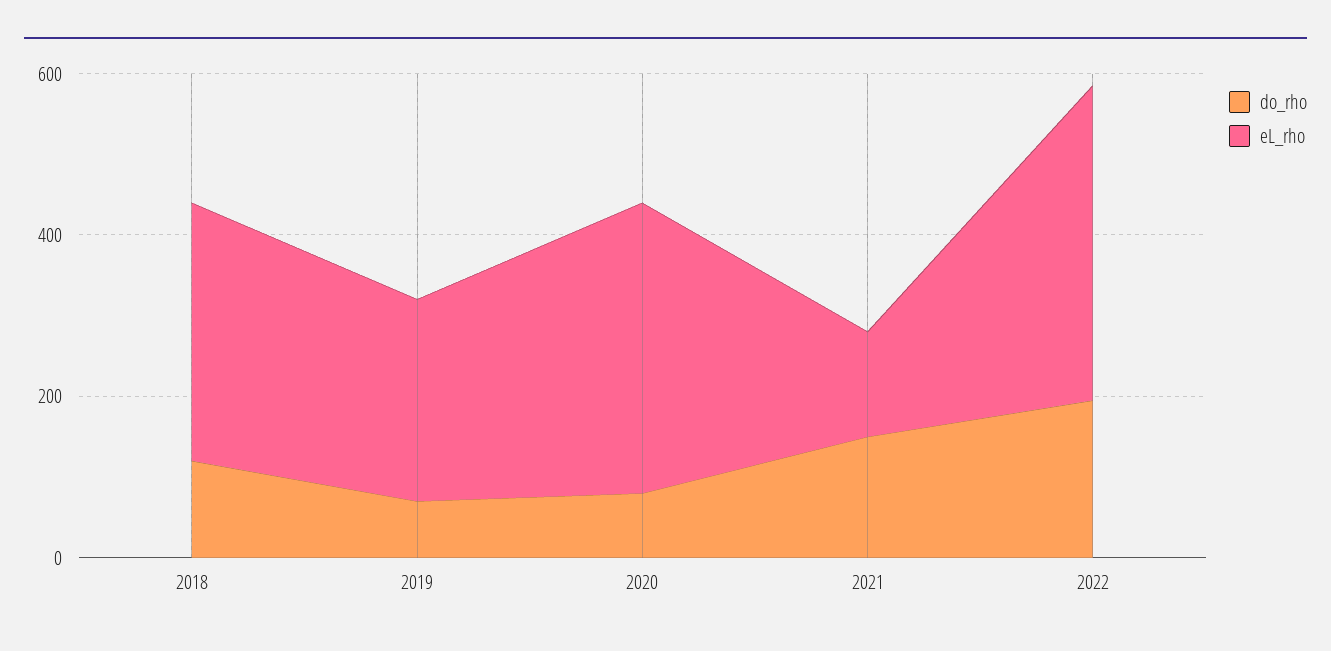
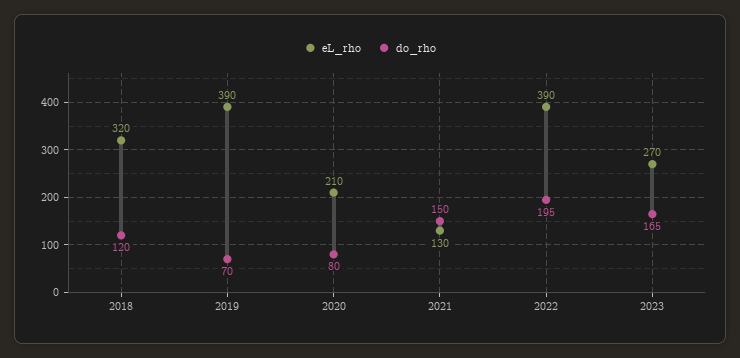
eL_rho, 2019: 250 -> 390
eL_rho, 2020: 350 -> 210
eL_rho, 2023: none -> 270
do_rho, 2023: none -> 165

